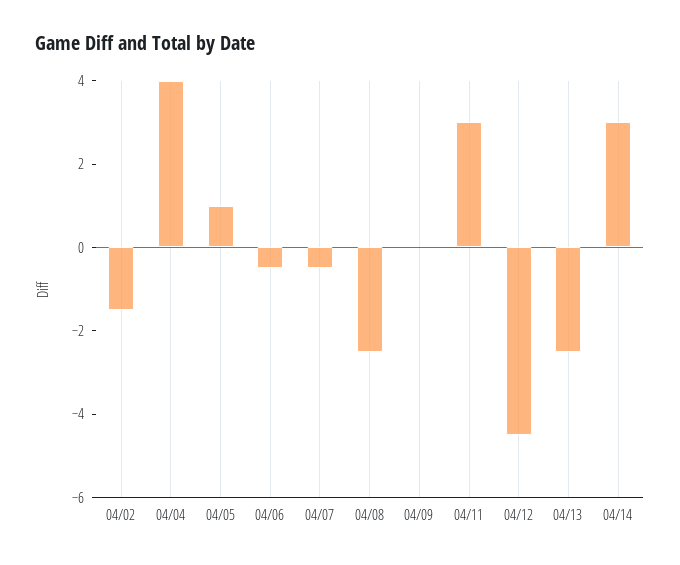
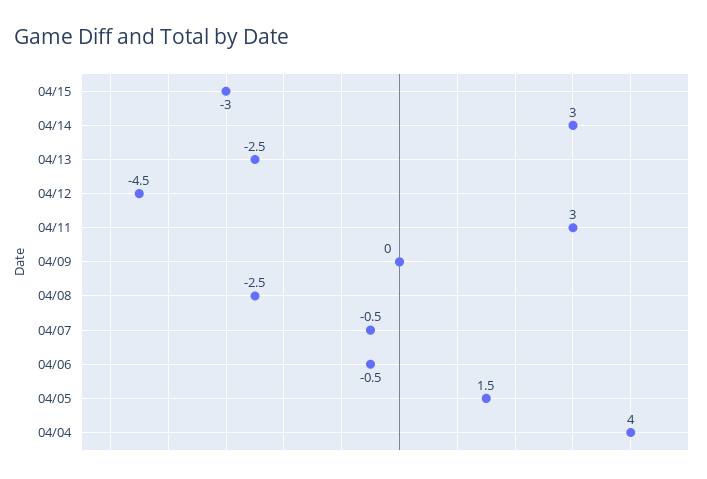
04/02: -1.5 -> none
04/05: 1 -> 1.5
04/15: none -> -3

